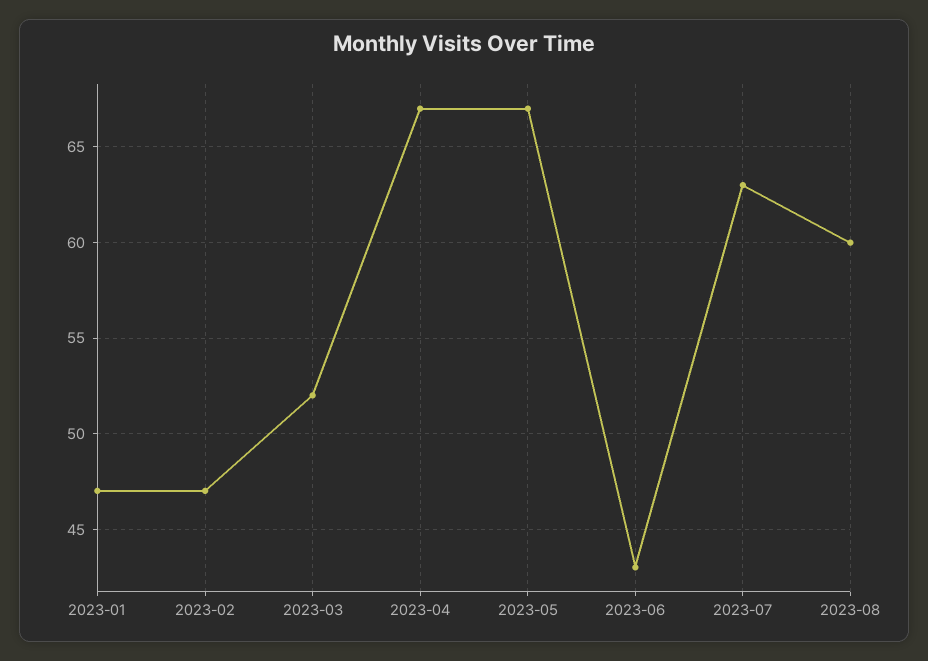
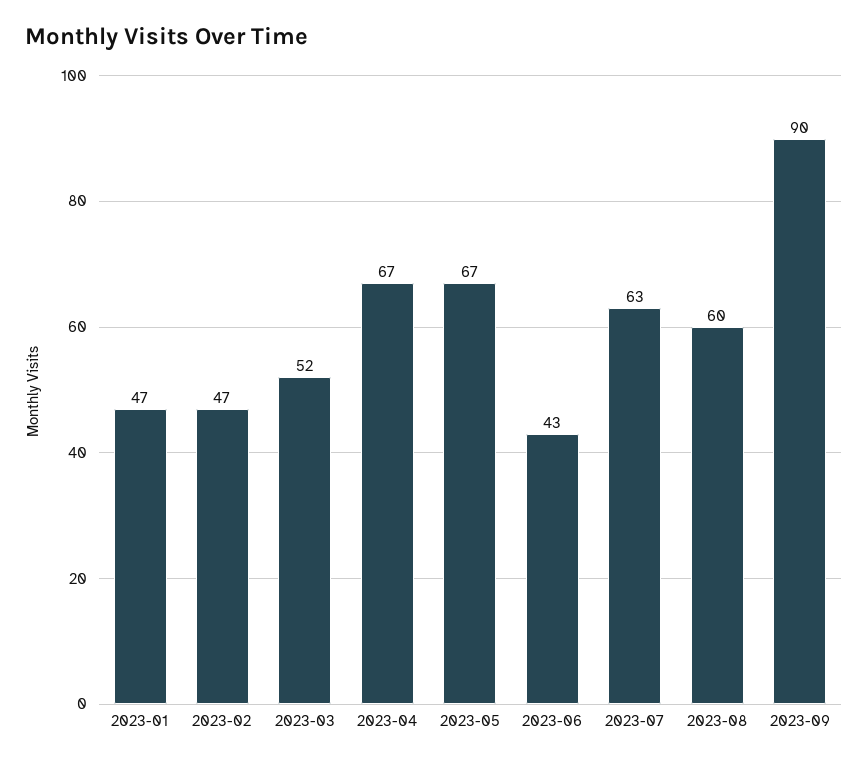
2023-09: none -> 90

